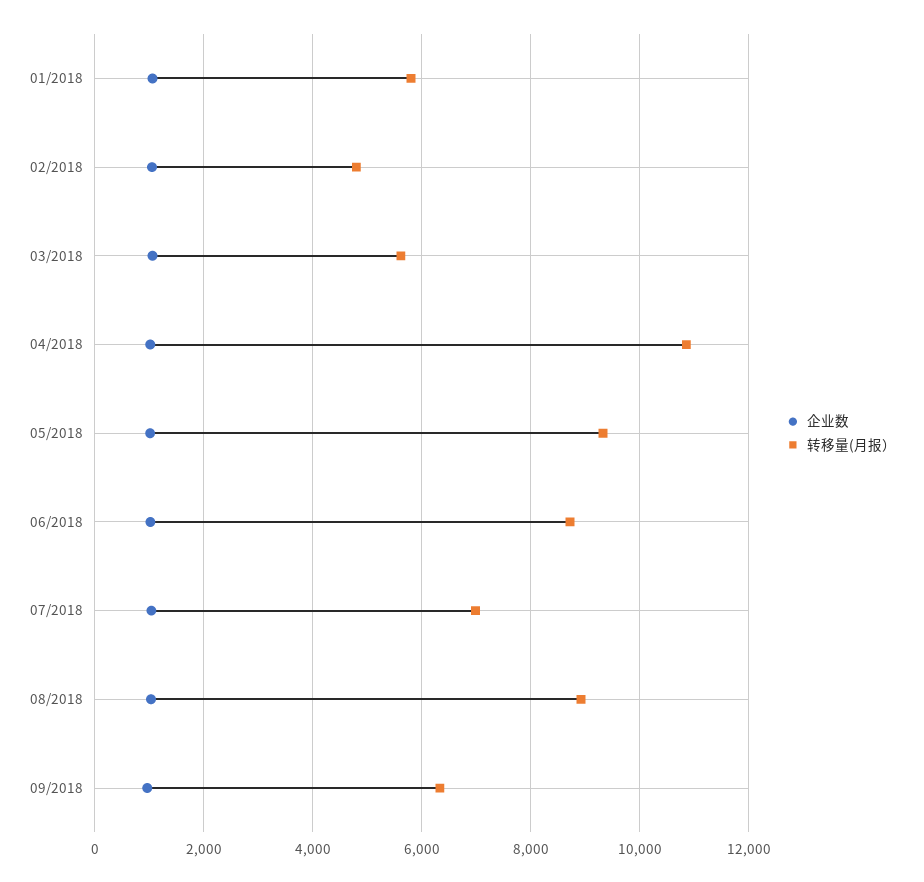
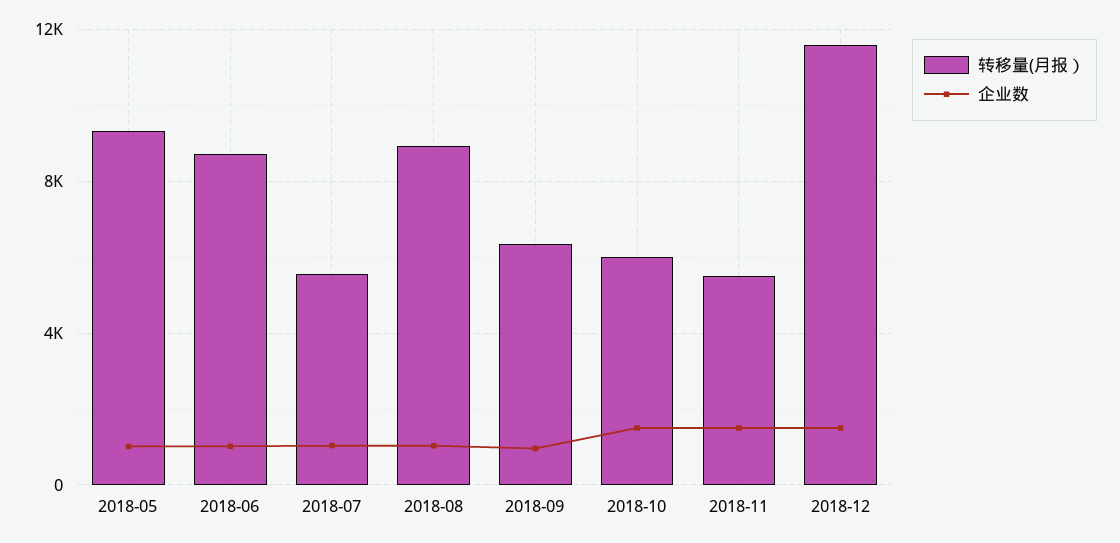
企业数, 01/2018: 1000 -> none
转移量(月报）, 01/2018: 5800 -> none
企业数, 02/2018: 1000 -> none
转移量(月报）, 02/2018: 4800 -> none
企业数, 03/2018: 1000 -> none
转移量(月报）, 03/2018: 5600 -> none
企业数, 04/2018: 1000 -> none
转移量(月报）, 04/2018: 10800 -> none
转移量(月报）, 07/2018: 7000 -> 5500
转移量(月报）, 2018-10: none -> 6000
企业数, 2018-10: none -> 1500
转移量(月报）, 2018-11: none -> 5500
企业数, 2018-11: none -> 1500
转移量(月报）, 2018-12: none -> 11500
企业数, 2018-12: none -> 1500

